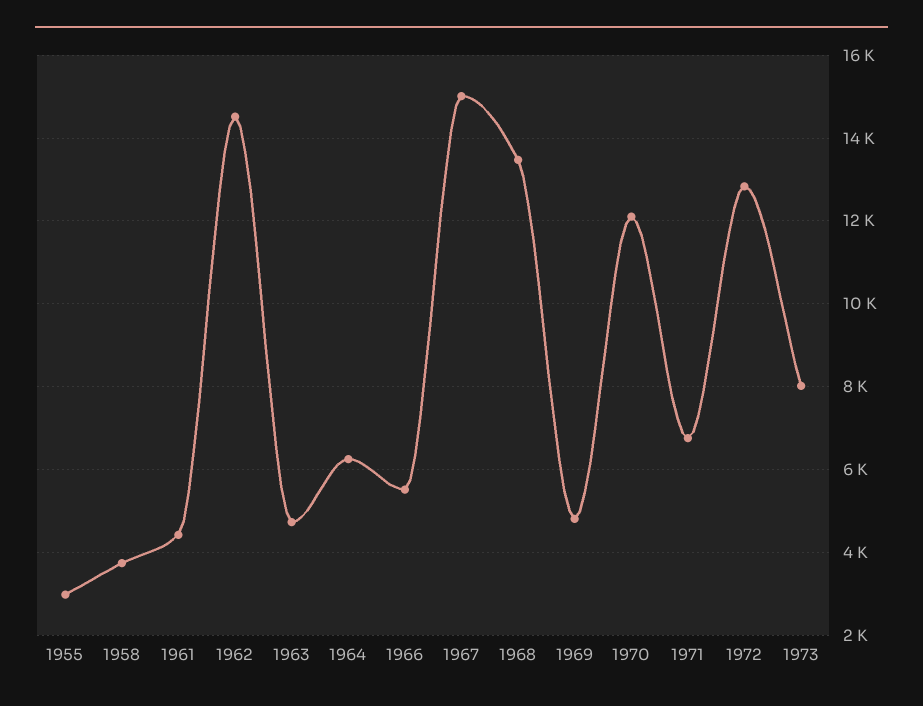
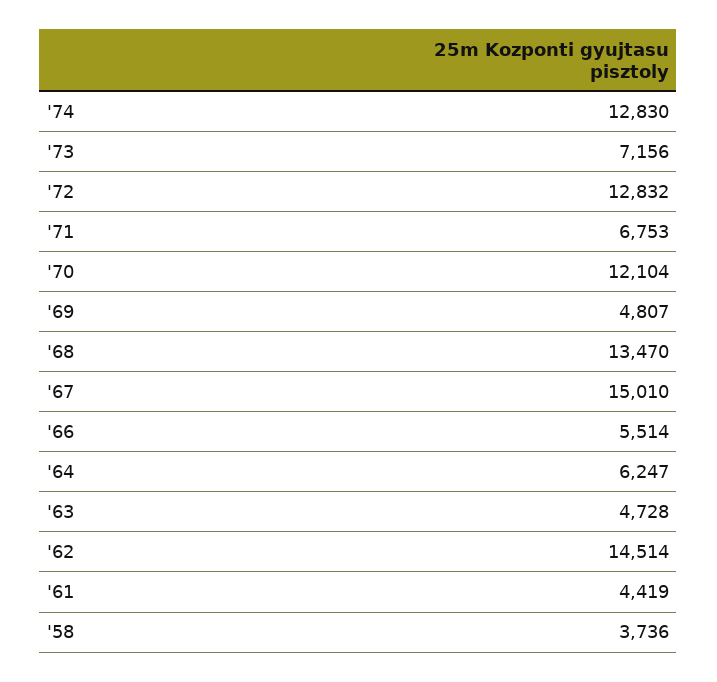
1955: 3000 -> none
1973: 8000 -> 7156
'74: none -> 12830

